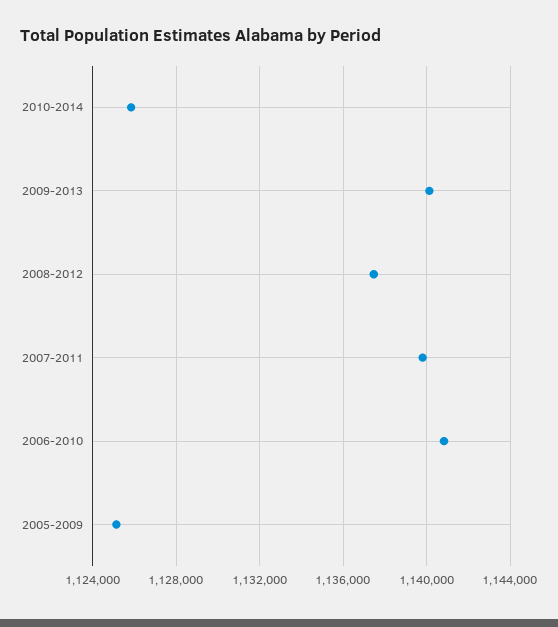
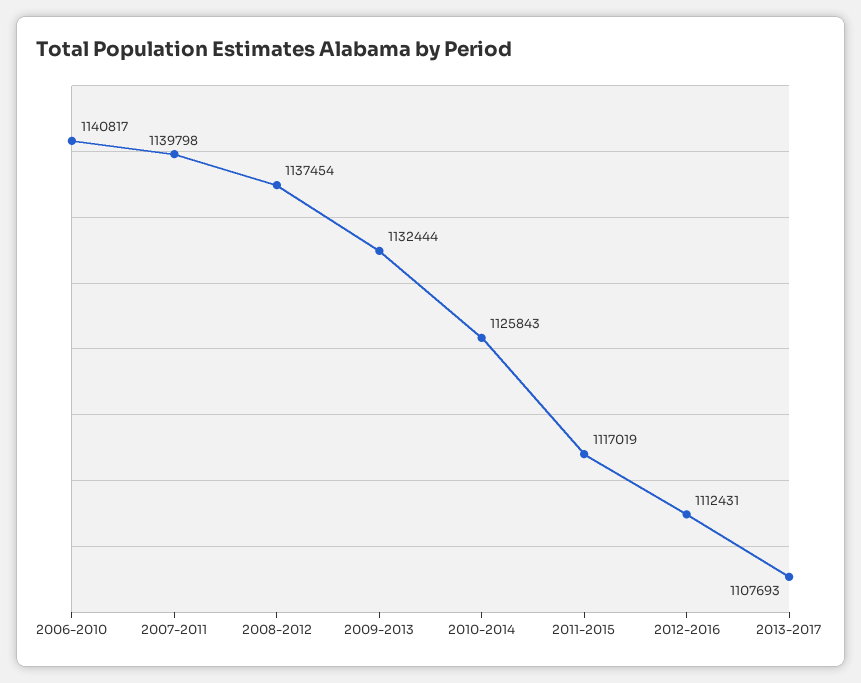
2009-2013: 1140000 -> 1132444
2005-2009: 1125000 -> none
2011-2015: none -> 1117019
2012-2016: none -> 1112431
2013-2017: none -> 1107693

